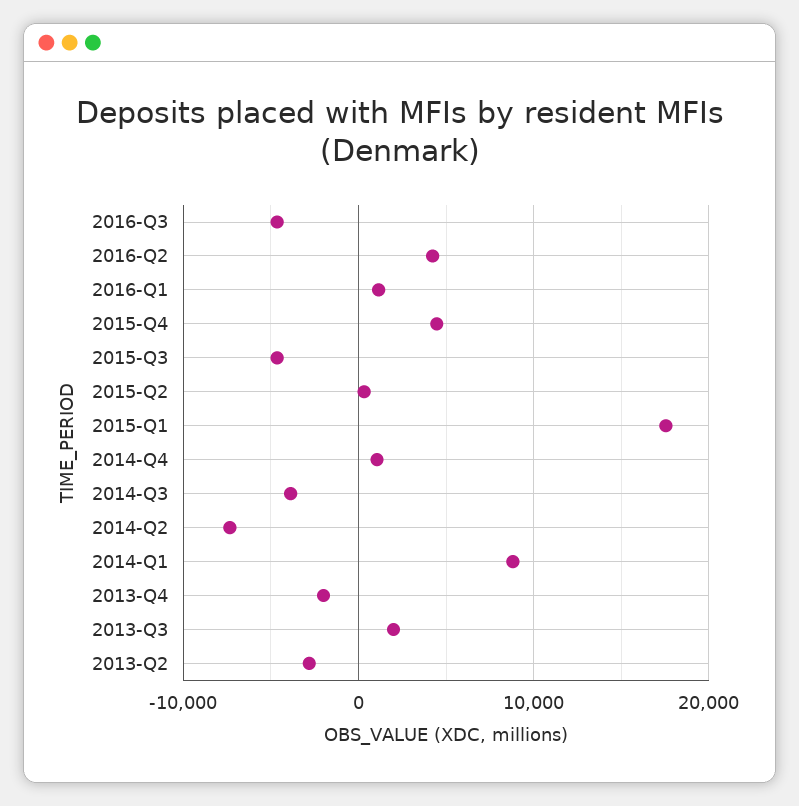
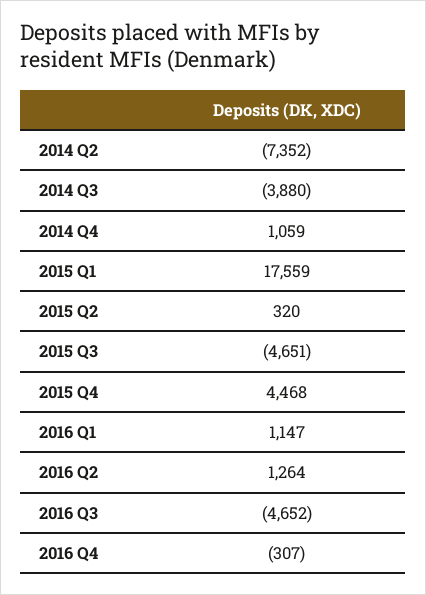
2016-Q2: 4000 -> 1264
2014-Q1: 9000 -> none
2013-Q4: -2000 -> none
2013-Q3: 2000 -> none
2013-Q2: -3000 -> none
2016 Q4: none -> -307

